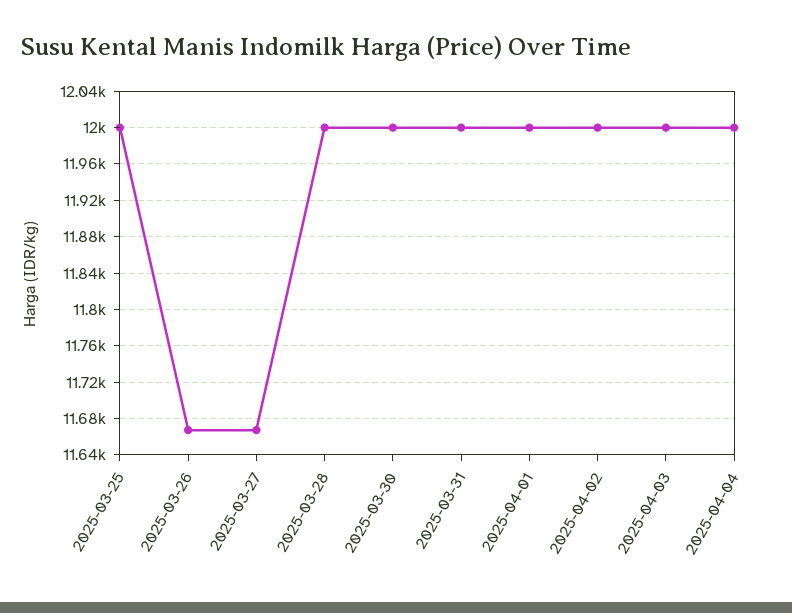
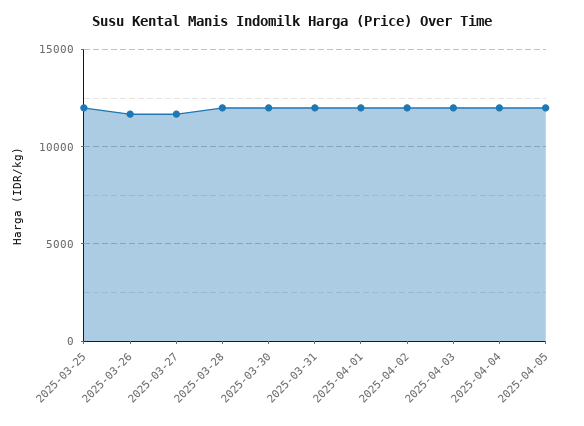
2025-04-05: none -> 12000

